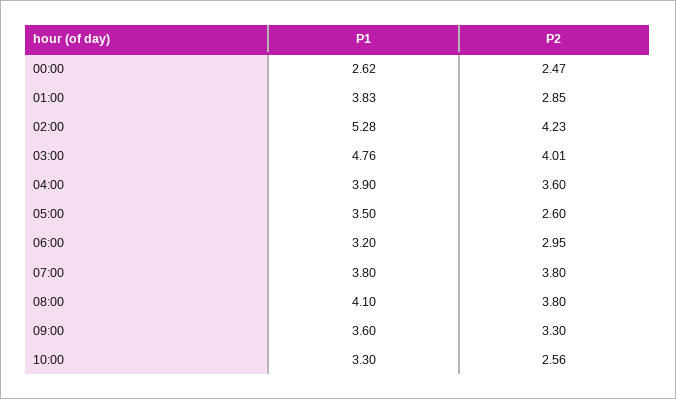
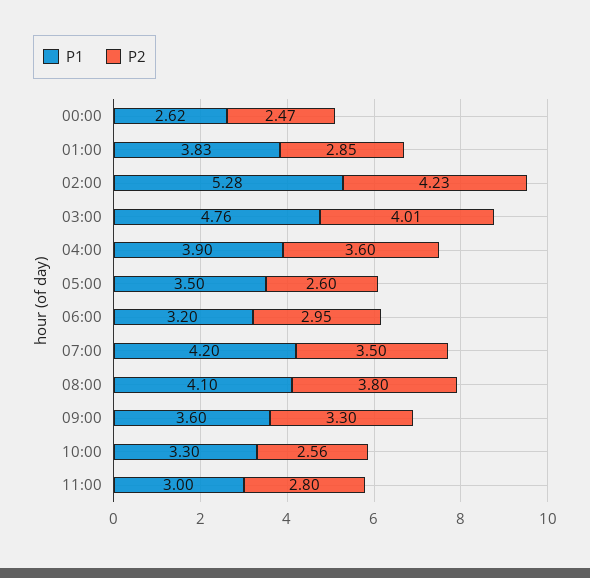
P1, 07:00: 3.8 -> 4.2
P2, 07:00: 3.8 -> 3.5
P1, 11:00: none -> 3
P2, 11:00: none -> 2.8

